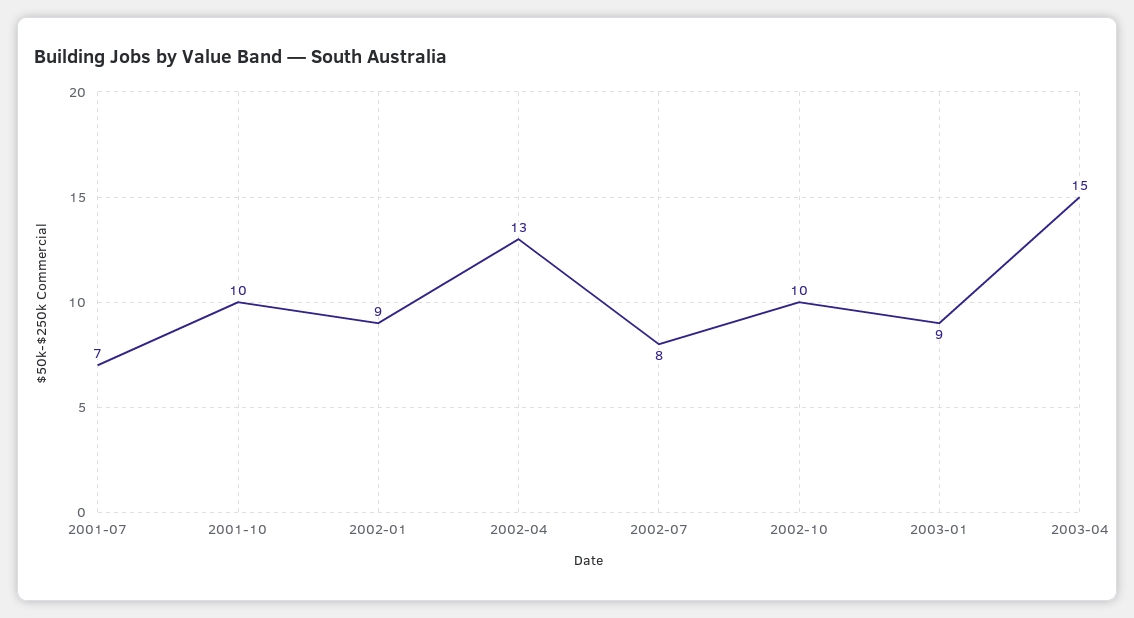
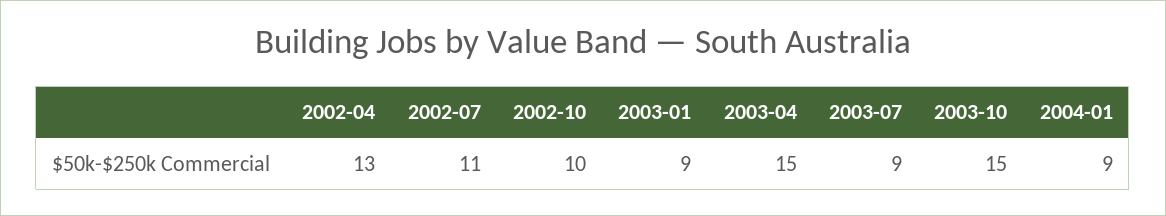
2001-07: 7 -> none
2001-10: 10 -> none
2002-01: 9 -> none
2002-07: 8 -> 11
2003-07: none -> 9
2003-10: none -> 15
2004-01: none -> 9

